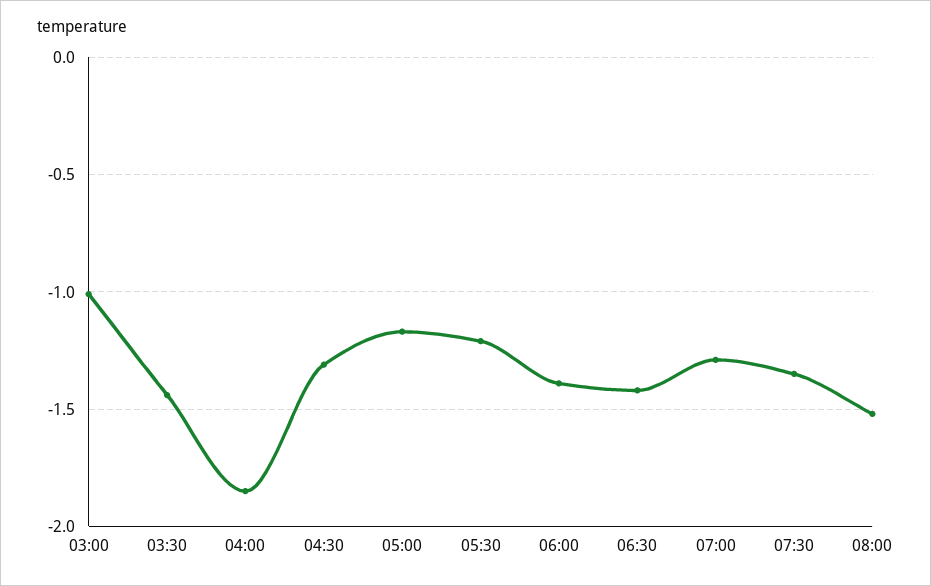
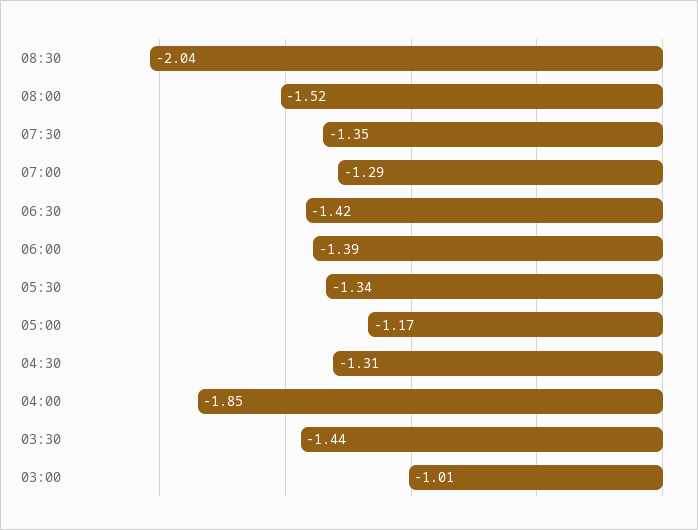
05:30: -1.2 -> -1.34
08:30: none -> -2.04

